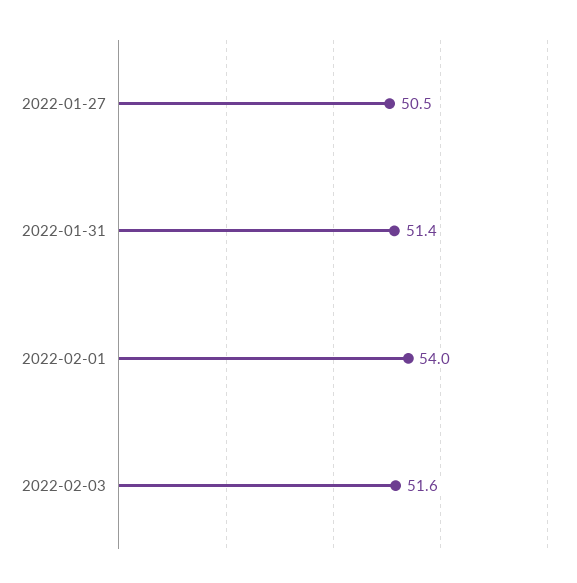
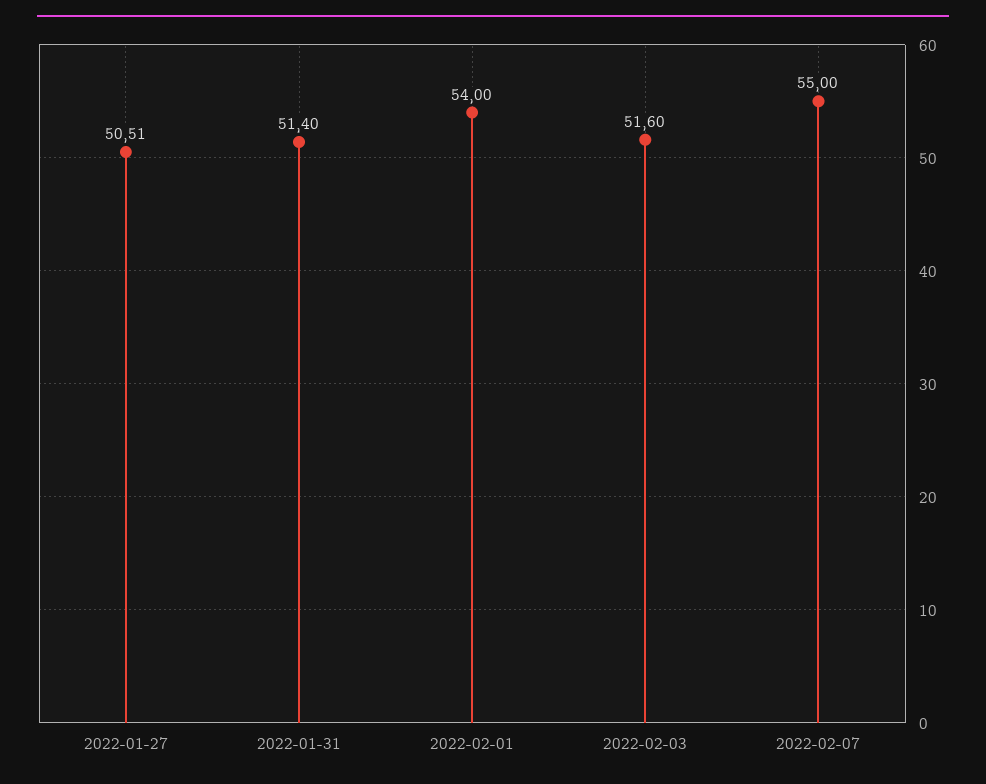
2022-02-07: none -> 55

